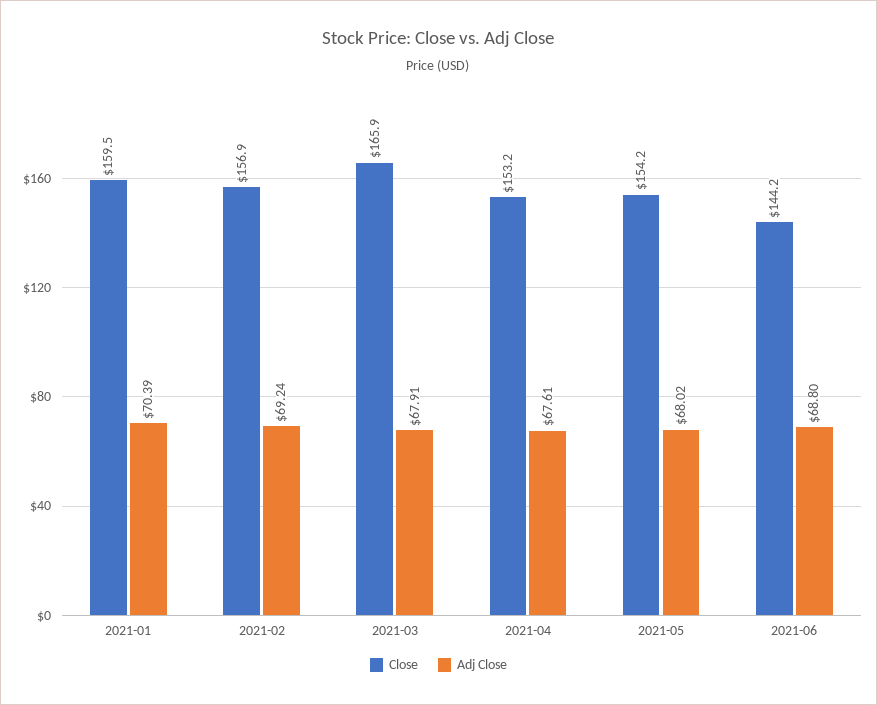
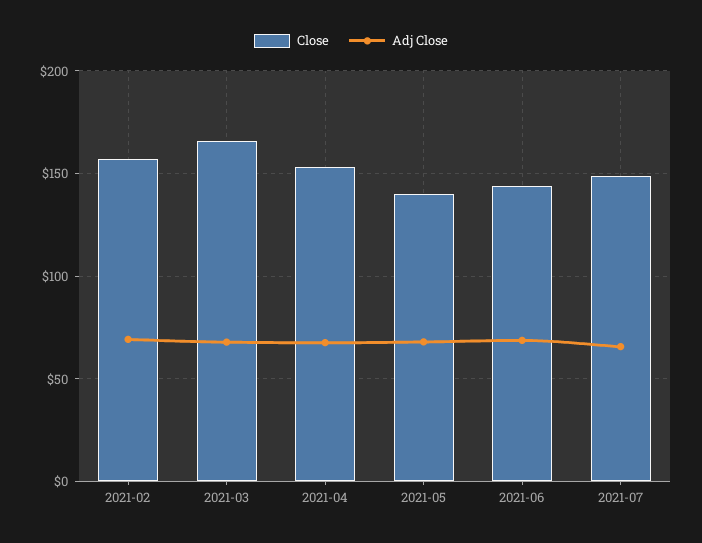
Close, 2021-01: 159.5 -> none
Adj Close, 2021-01: 70.39 -> none
Close, 2021-05: 154.2 -> 140
Close, 2021-07: none -> 150
Adj Close, 2021-07: none -> 65

